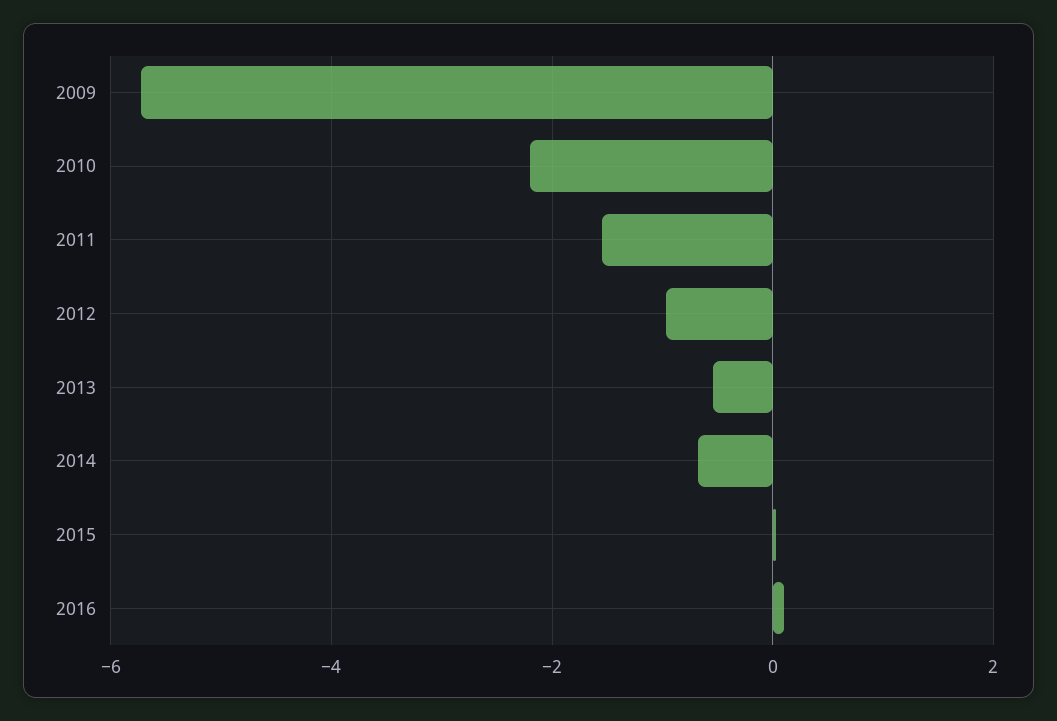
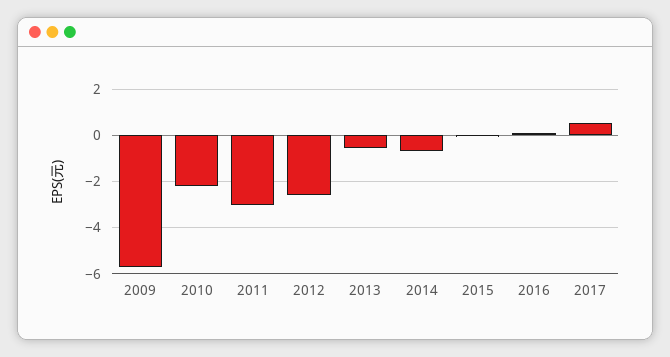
2011: -1.6 -> -3
2012: -1 -> -2.5
2017: none -> 0.5

